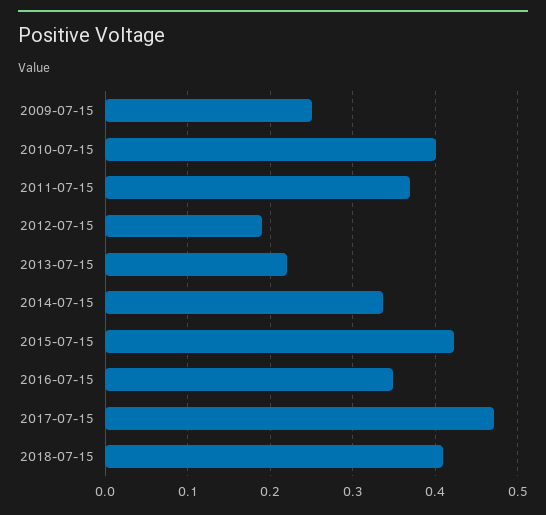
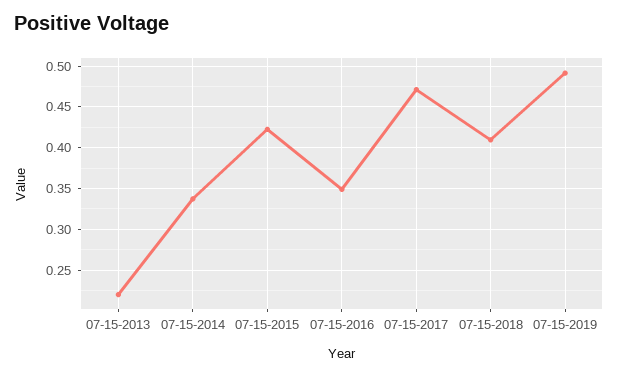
2009-07-15: 0.25 -> none
2010-07-15: 0.4 -> none
2011-07-15: 0.37 -> none
2012-07-15: 0.19 -> none
07-15-2019: none -> 0.49

